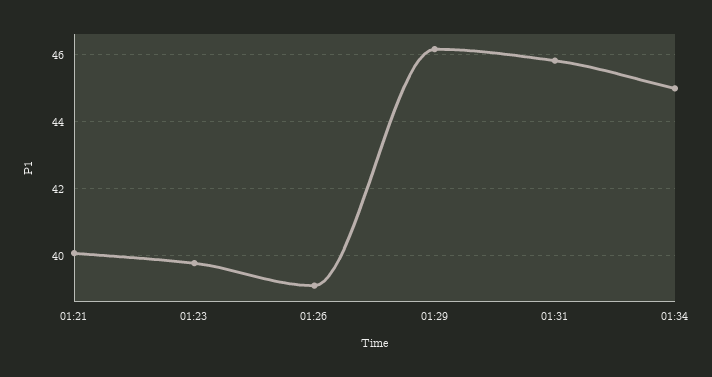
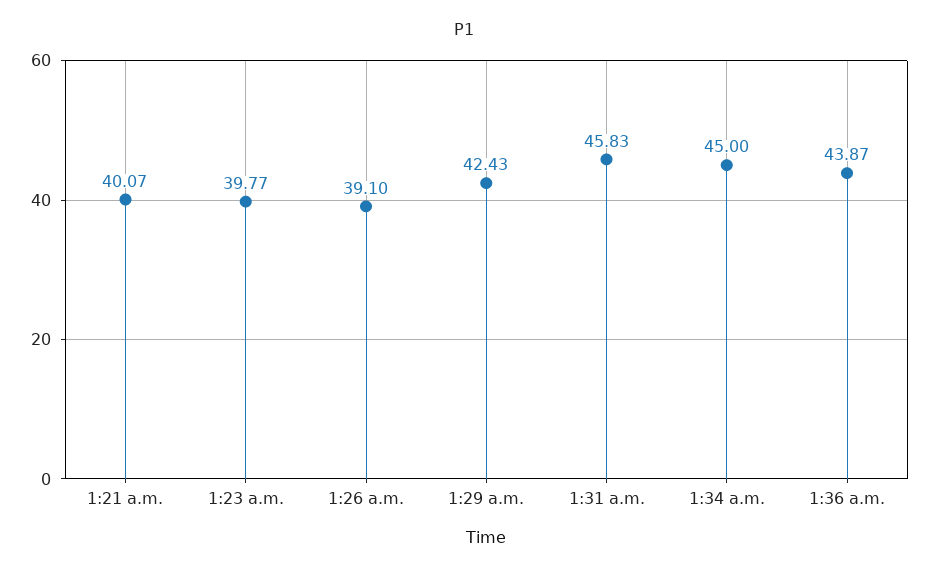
01:29: 46.2 -> 42.43
1:36 a.m.: none -> 43.87

